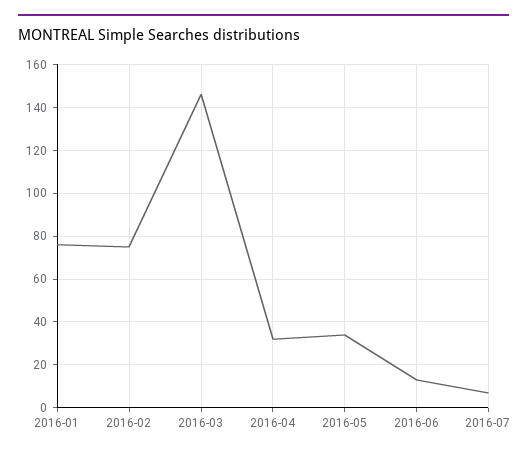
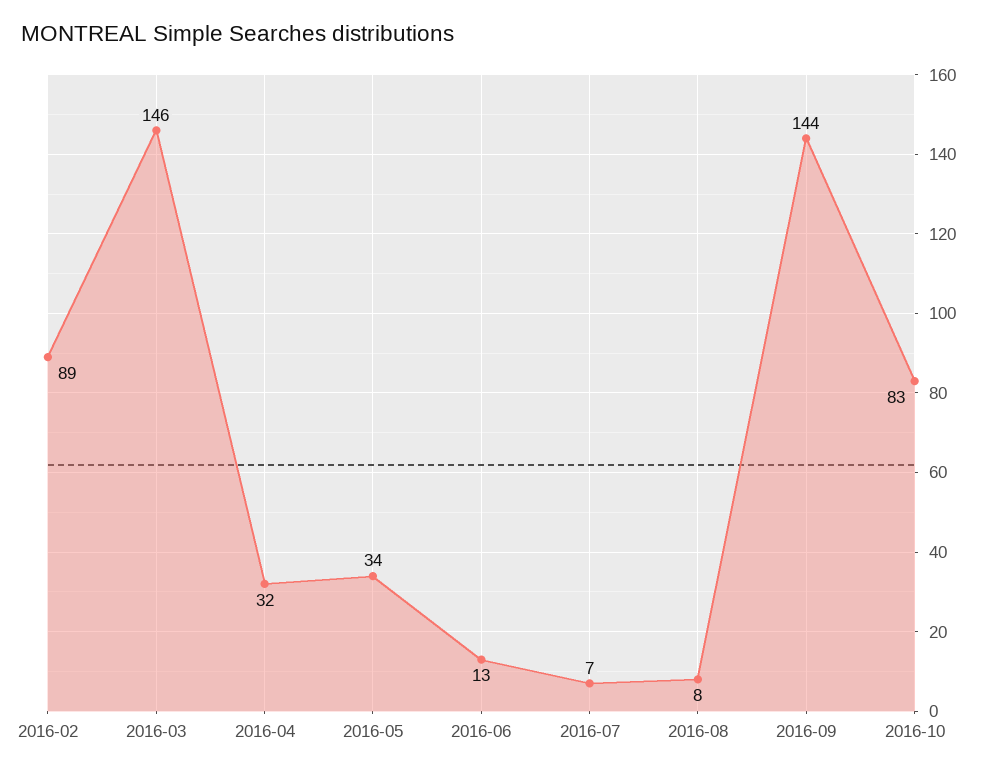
2016-01: 75 -> none
2016-02: 75 -> 89
2016-08: none -> 8
2016-09: none -> 144
2016-10: none -> 83

